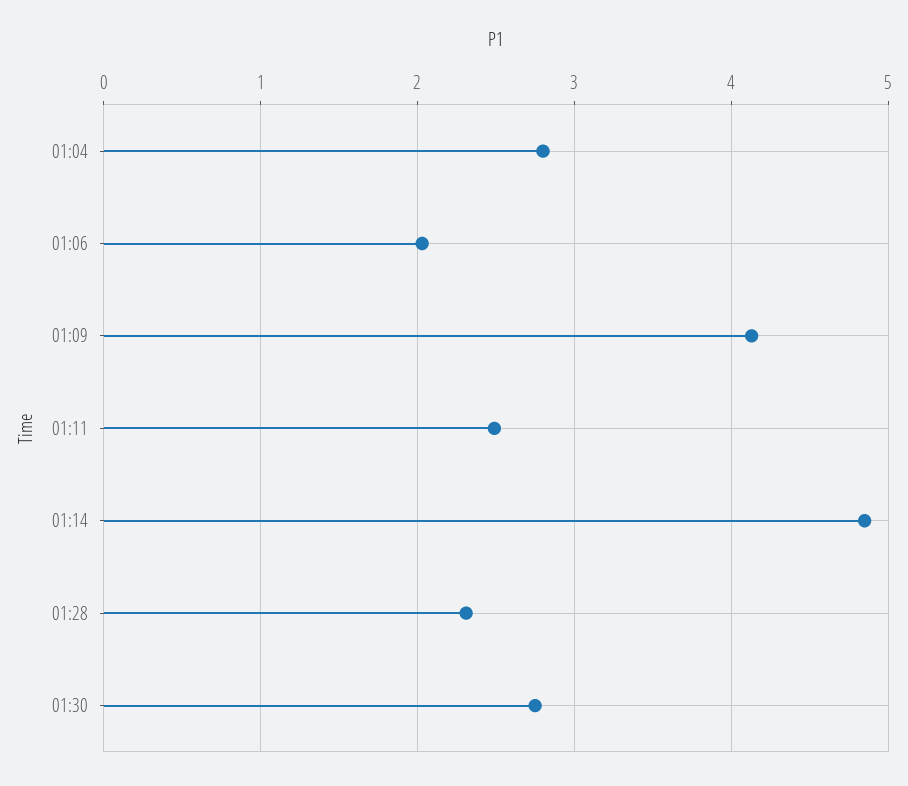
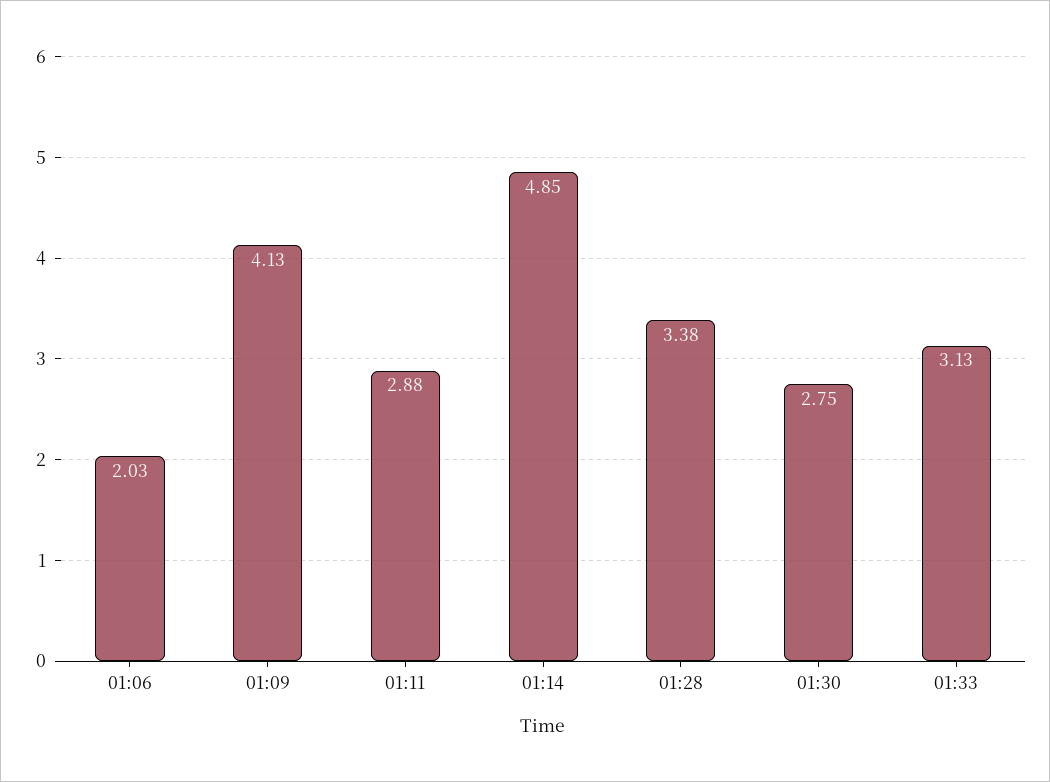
01:04: 2.8 -> none
01:11: 2.5 -> 2.88
01:28: 2.3 -> 3.38
01:33: none -> 3.13

